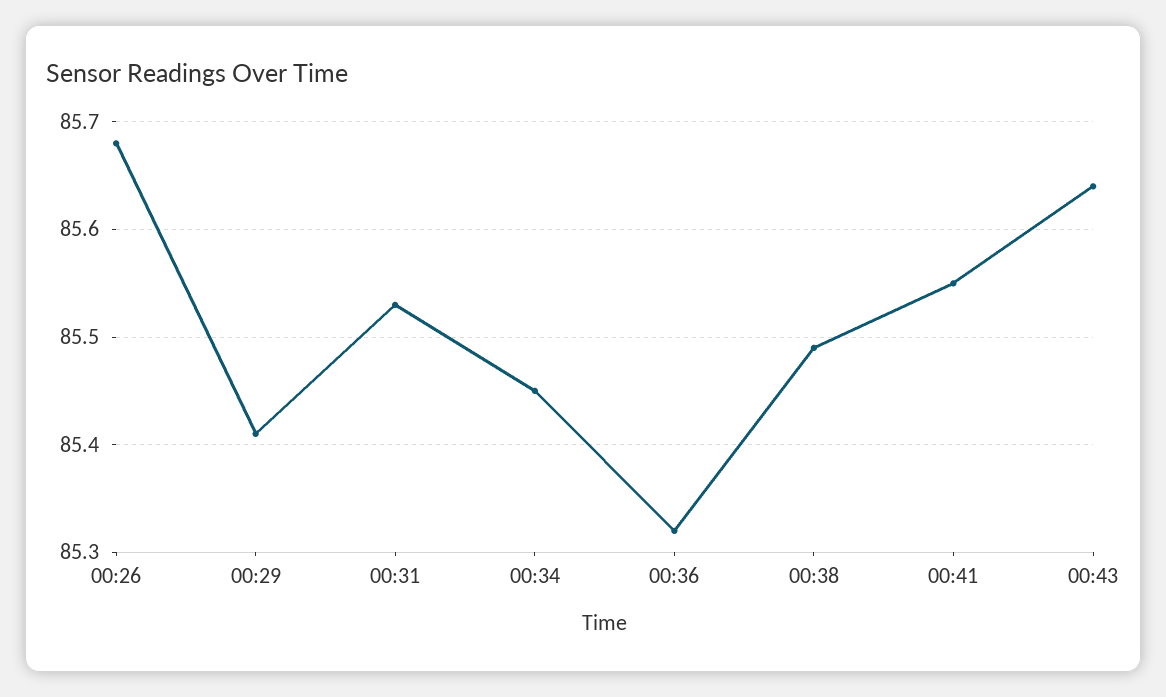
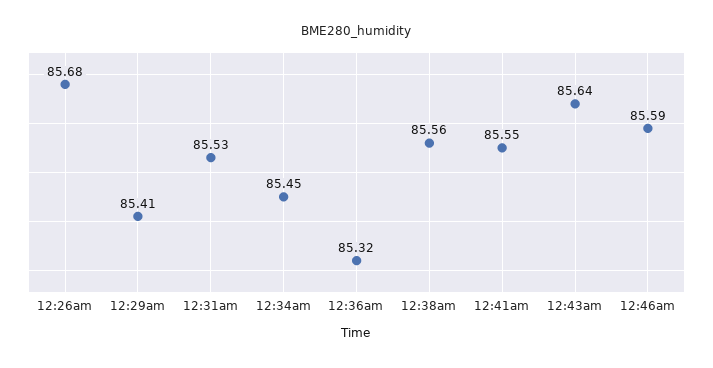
00:38: 85.49 -> 85.56
12:46am: none -> 85.59

